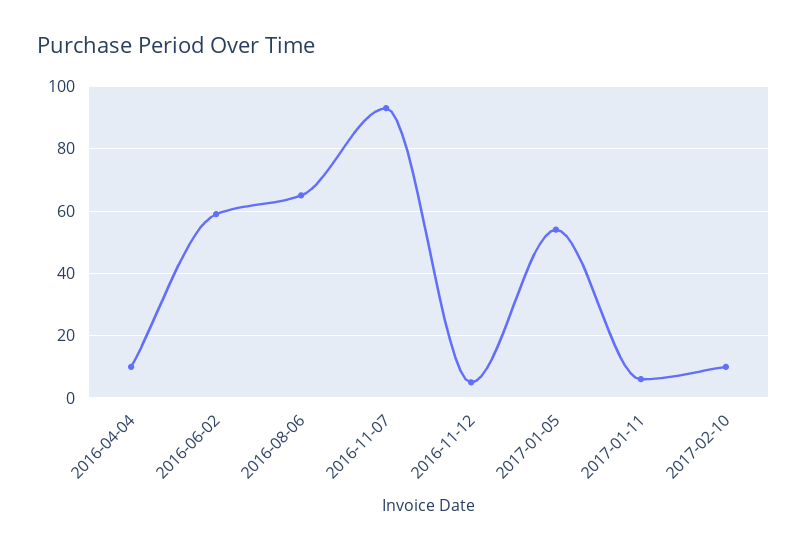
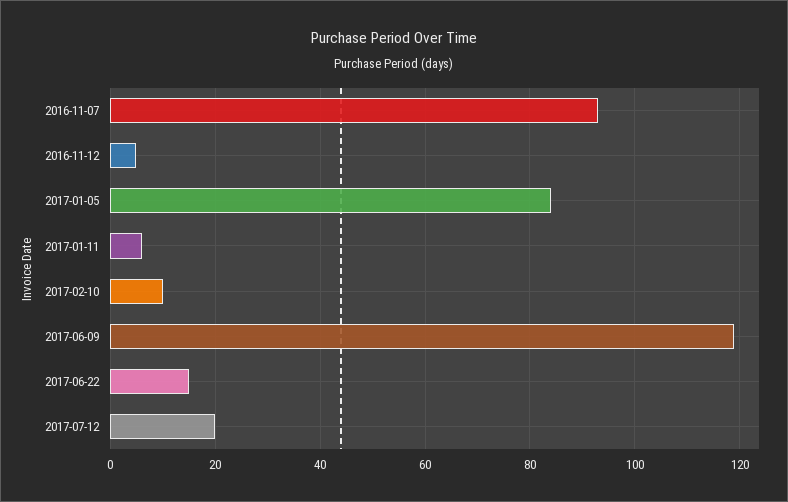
2016-04-04: 10 -> none
2016-06-02: 60 -> none
2016-08-06: 65 -> none
2017-01-05: 55 -> 85
2017-06-09: none -> 120
2017-06-22: none -> 15
2017-07-12: none -> 20

